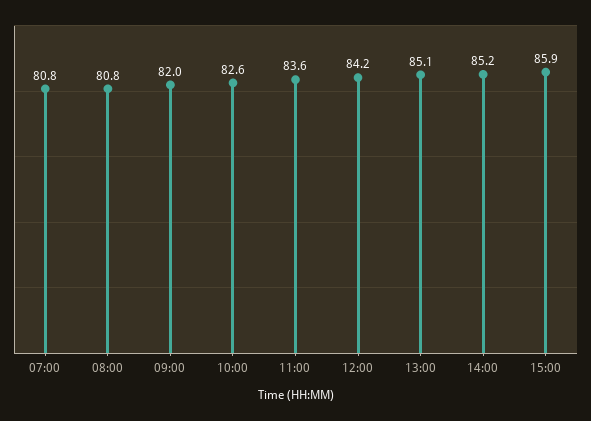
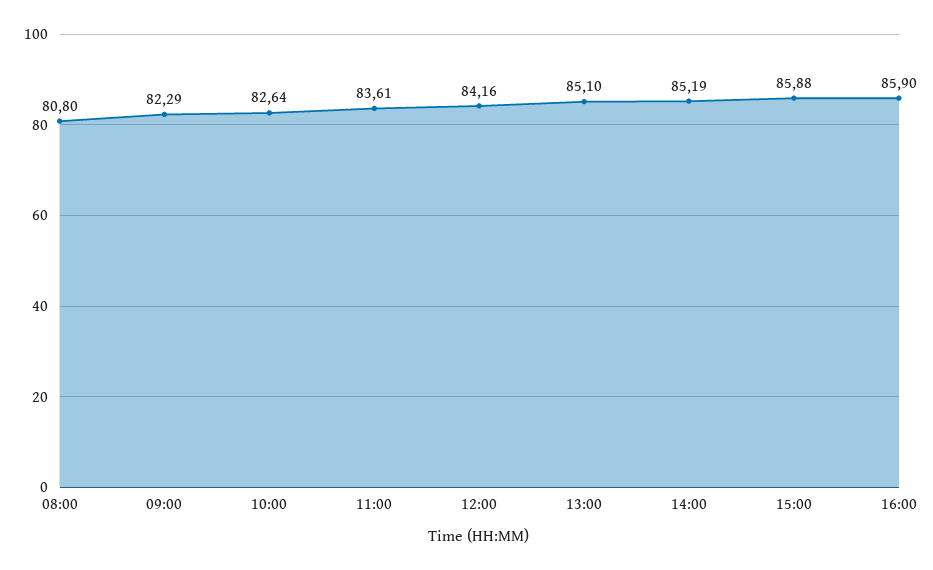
07:00: 80.8 -> none
09:00: 82 -> 82.29
16:00: none -> 85.9

